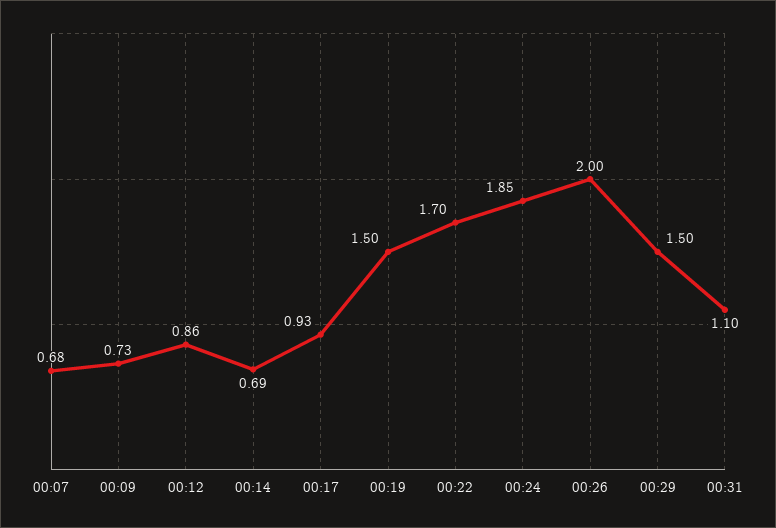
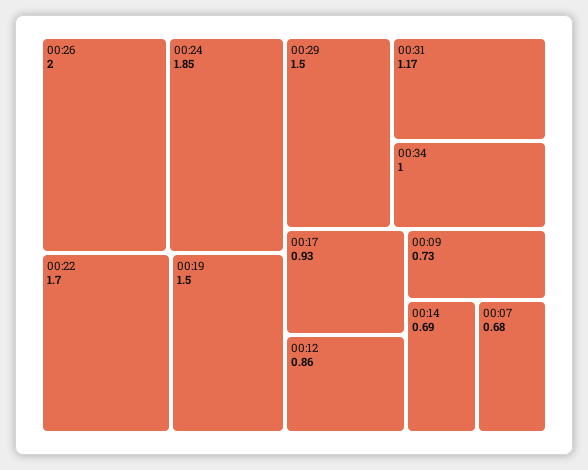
00:31: 1.1 -> 1.17
00:34: none -> 1

